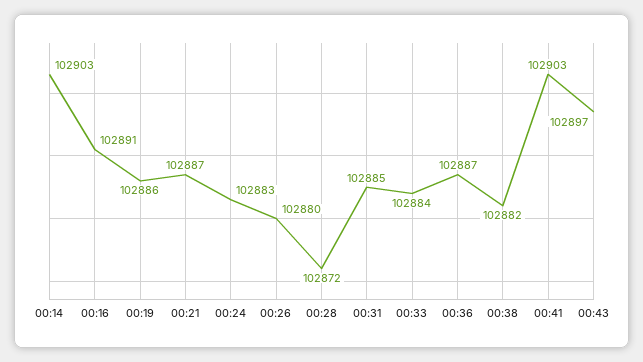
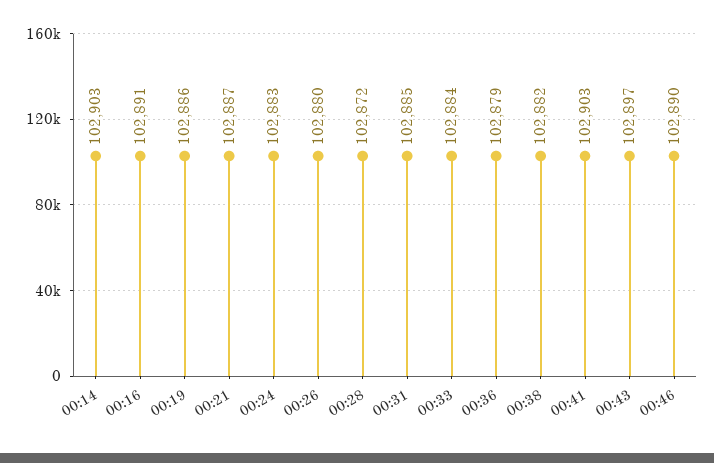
00:36: 102887 -> 102879
00:46: none -> 102890

